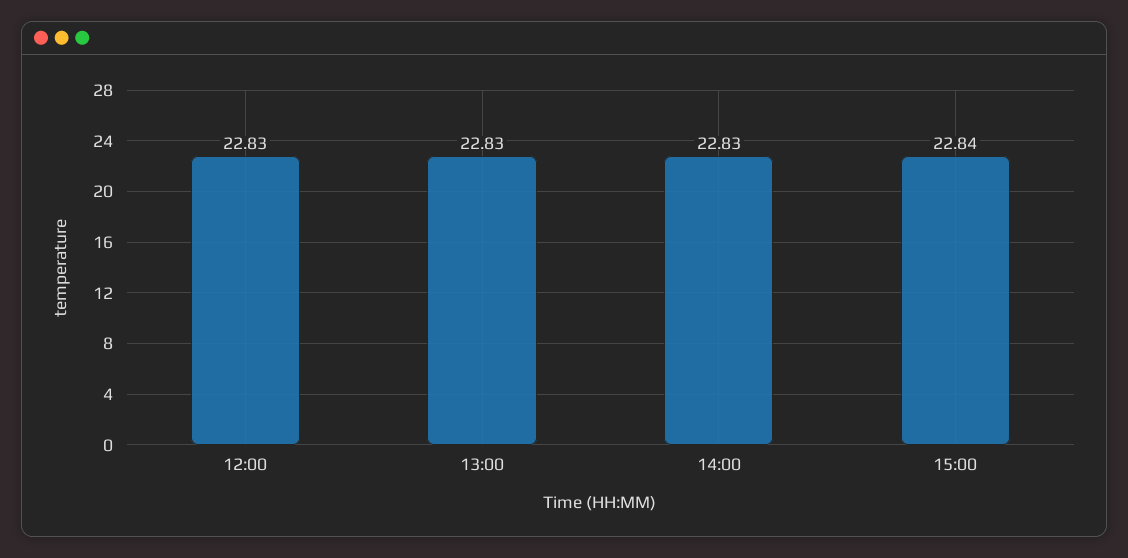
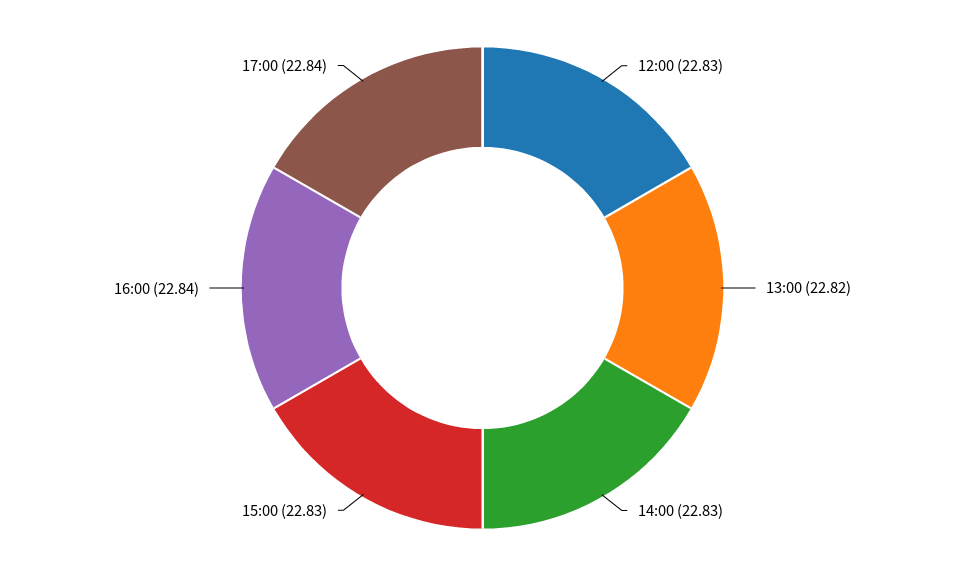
13:00: 22.83 -> 22.82
15:00: 22.84 -> 22.83
16:00: none -> 22.84
17:00: none -> 22.84

